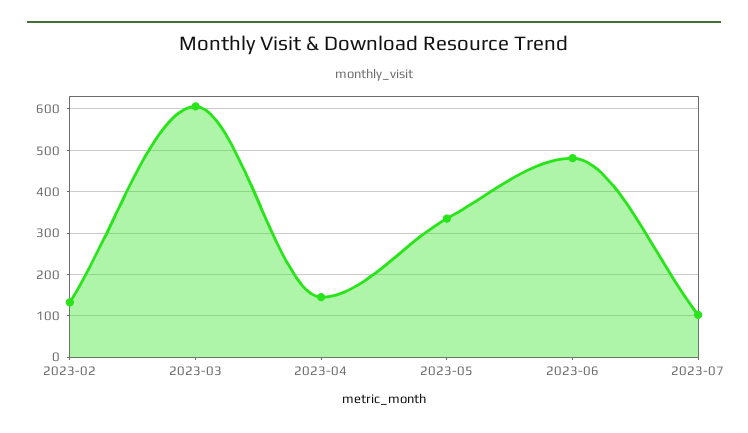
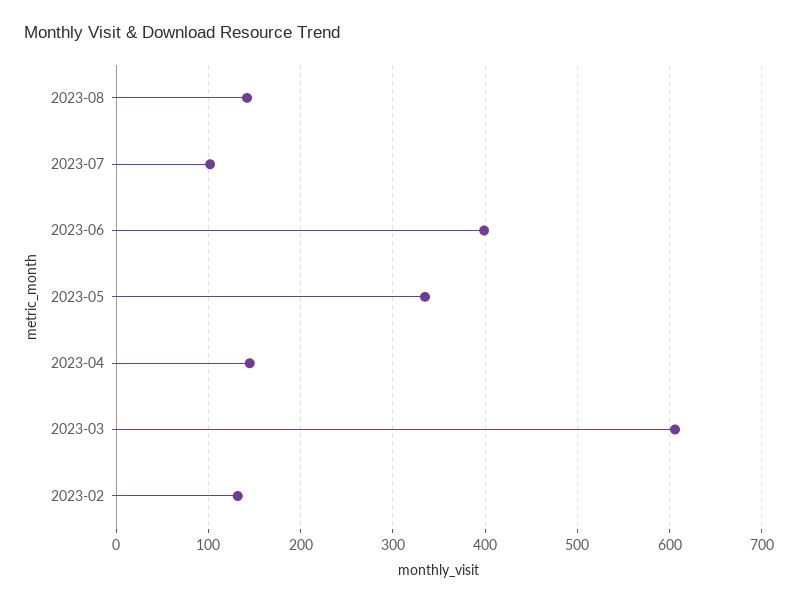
2023-06: 480 -> 400
2023-08: none -> 140

